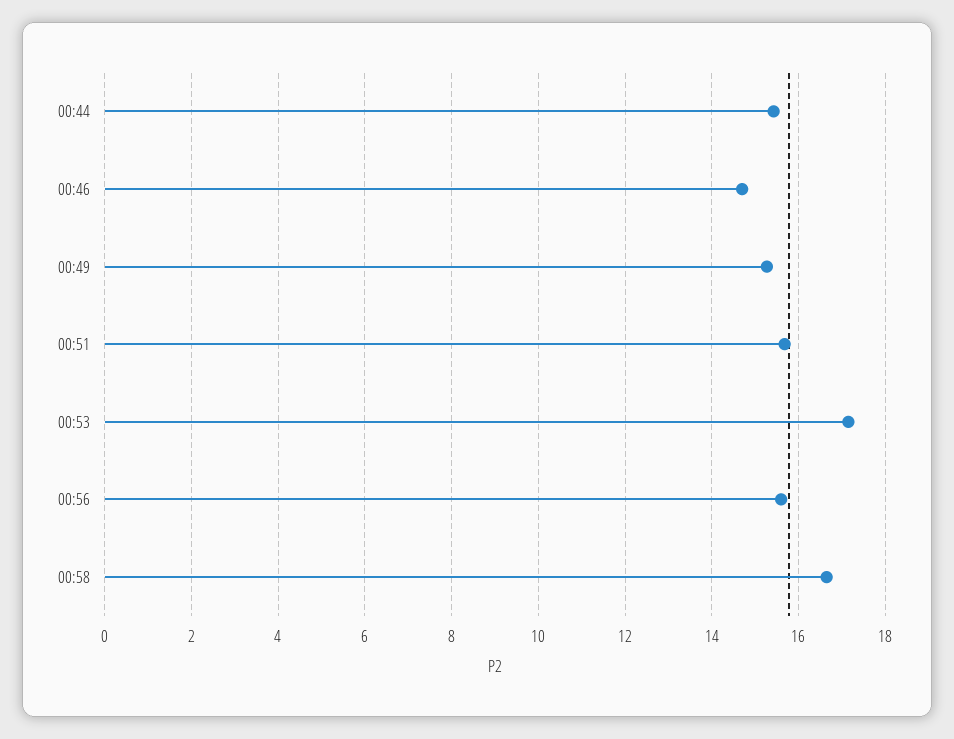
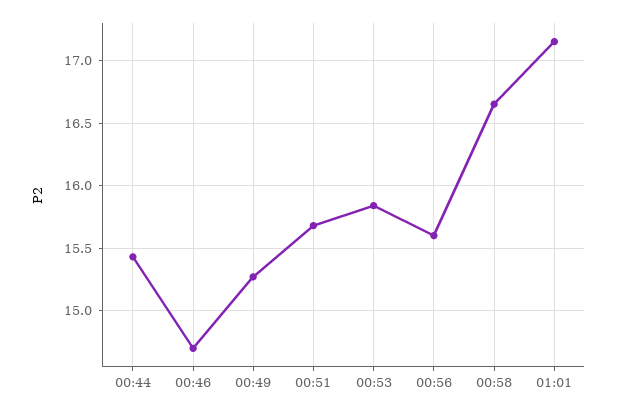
00:53: 17.2 -> 15.85
01:01: none -> 17.15

